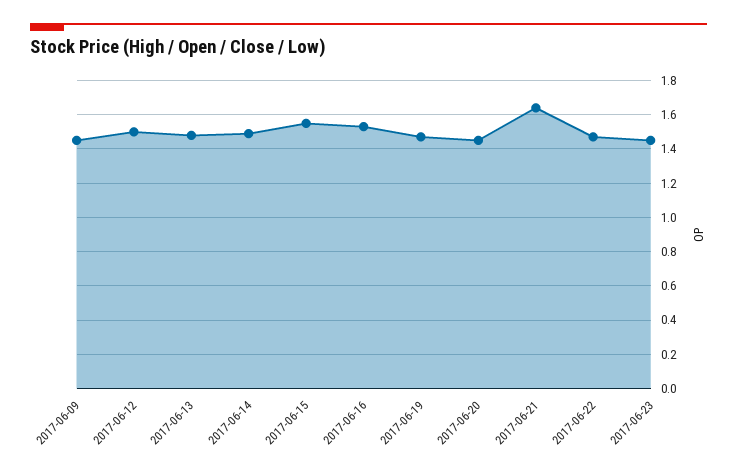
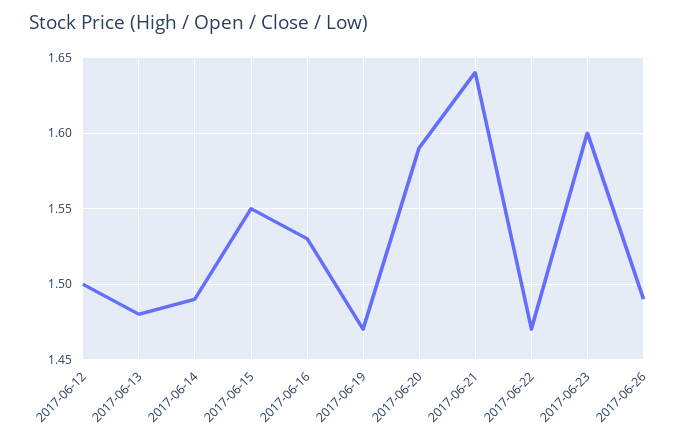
2017-06-09: 1.45 -> none
2017-06-20: 1.45 -> 1.59
2017-06-23: 1.45 -> 1.6
2017-06-26: none -> 1.49

